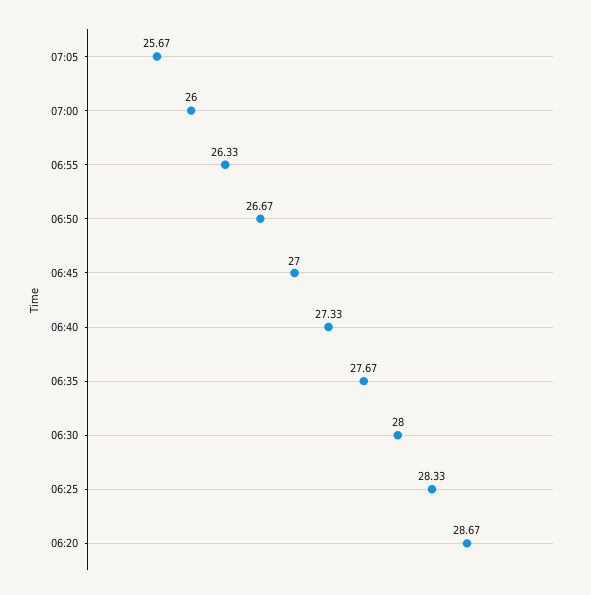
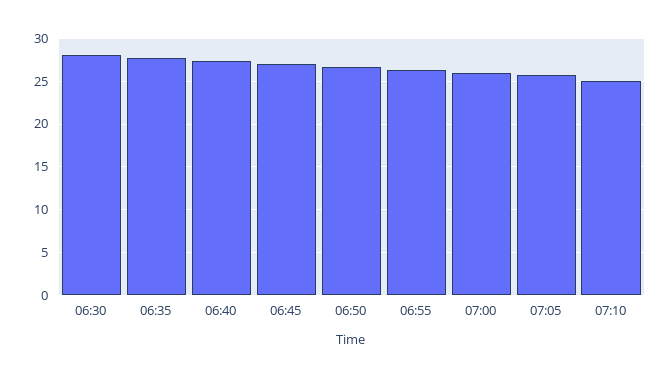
06:25: 28.33 -> none
06:20: 28.67 -> none
07:10: none -> 25

